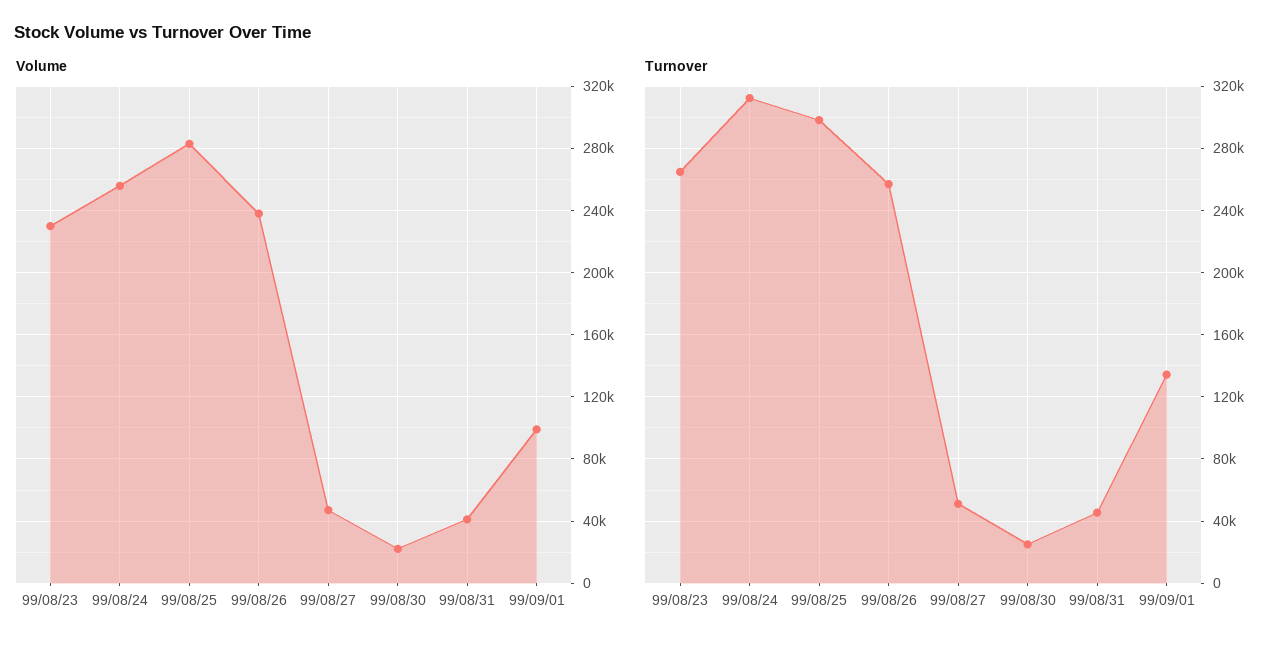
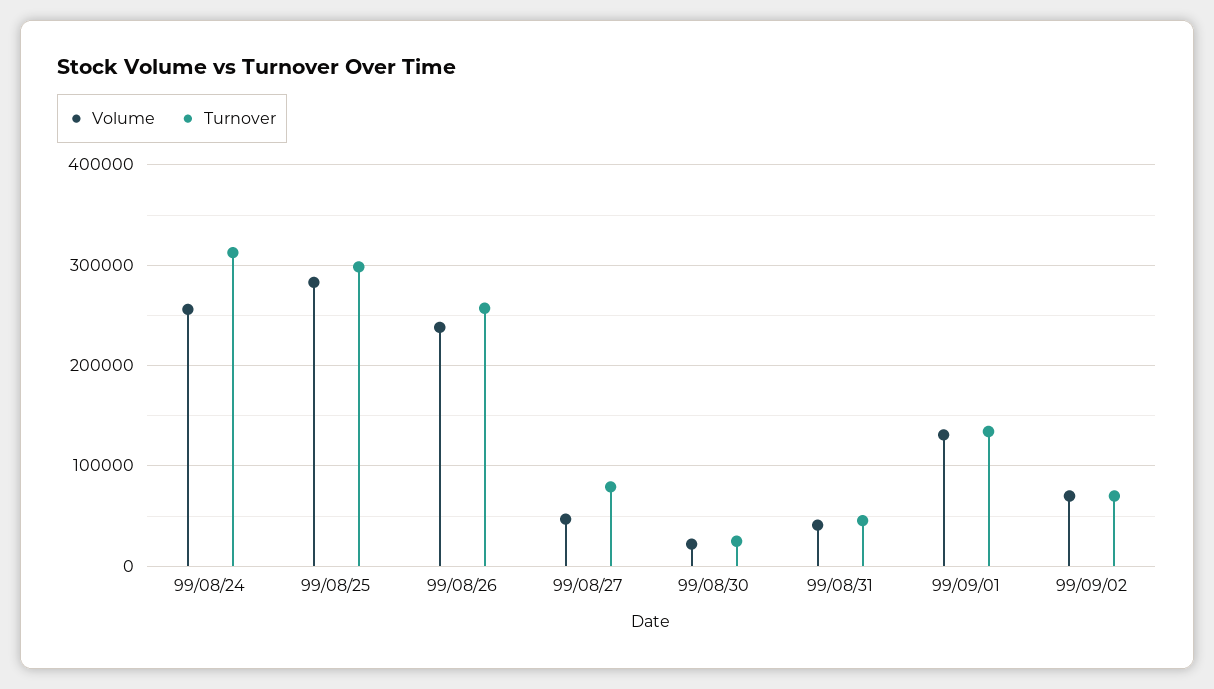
Volume, 99/08/23: 230000 -> none
Volume, 99/09/01: 100000 -> 130000
Turnover, 99/08/23: 265000 -> none
Turnover, 99/08/27: 50000 -> 80000
Volume, 99/09/02: none -> 70000
Turnover, 99/09/02: none -> 70000

